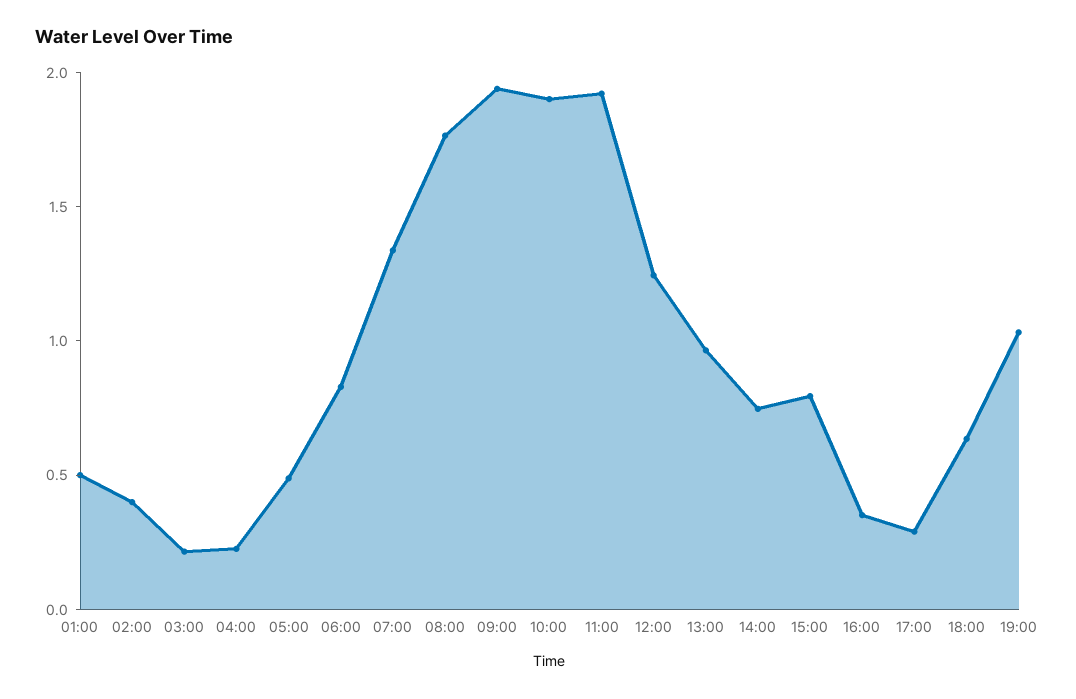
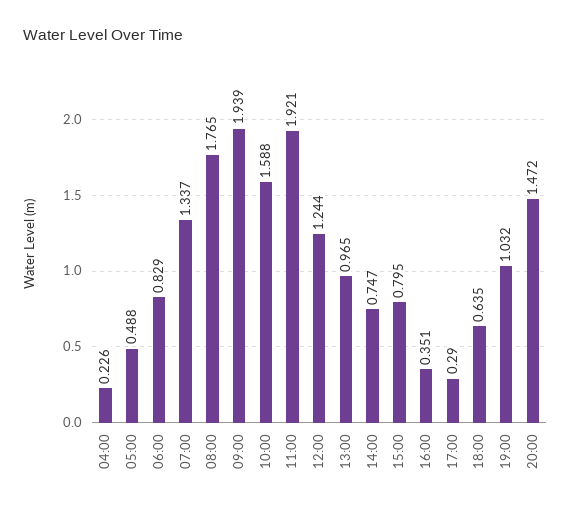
01:00: 0.5 -> none
02:00: 0.4 -> none
03:00: 0.2 -> none
10:00: 1.9 -> 1.588
20:00: none -> 1.472

